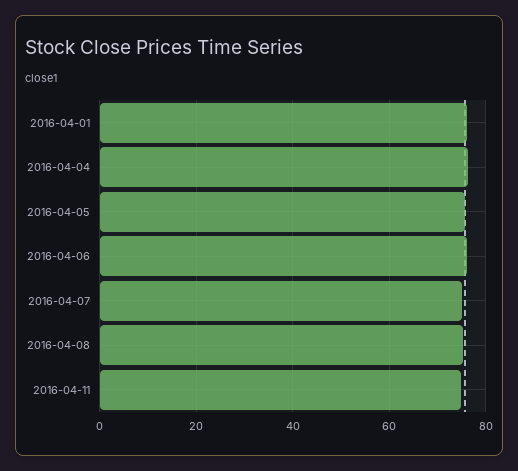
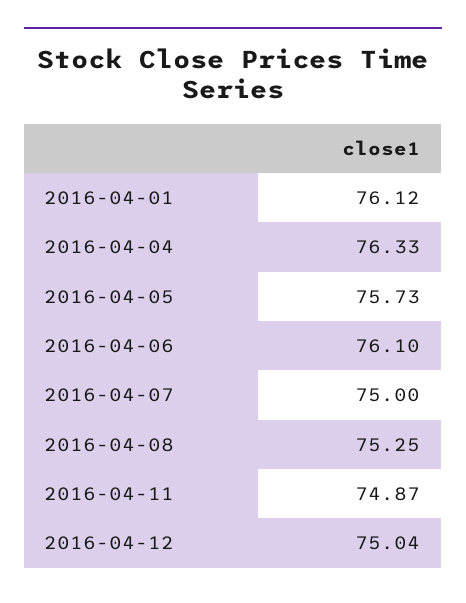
2016-04-12: none -> 75.04

